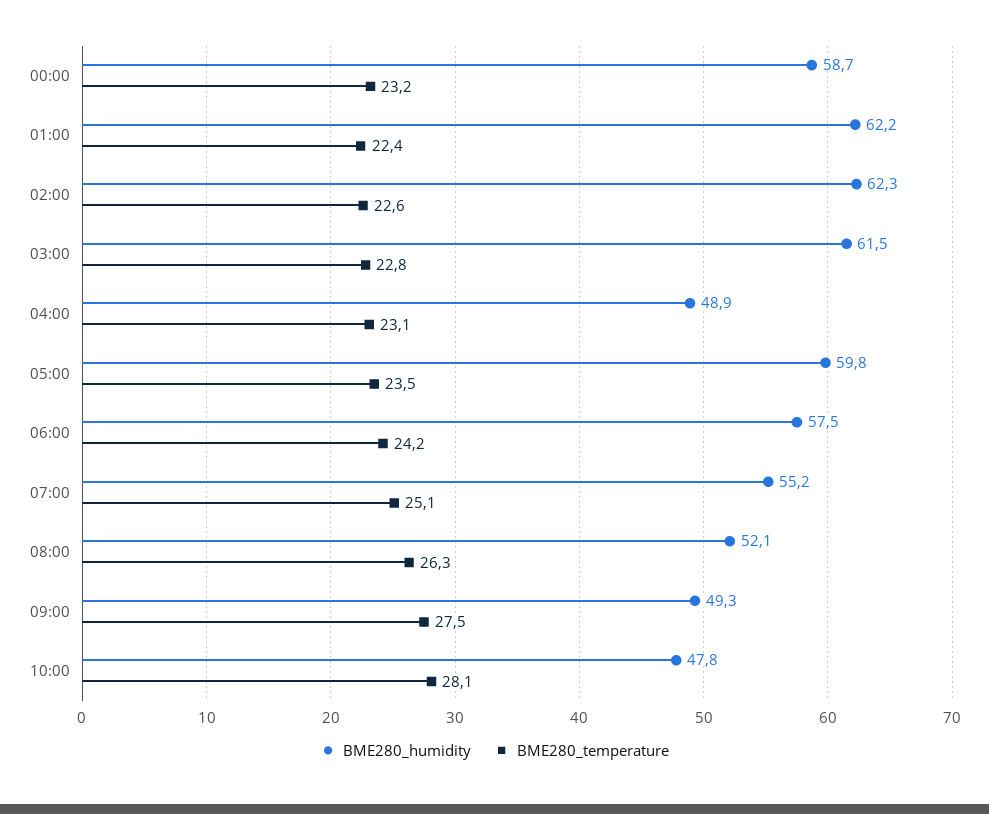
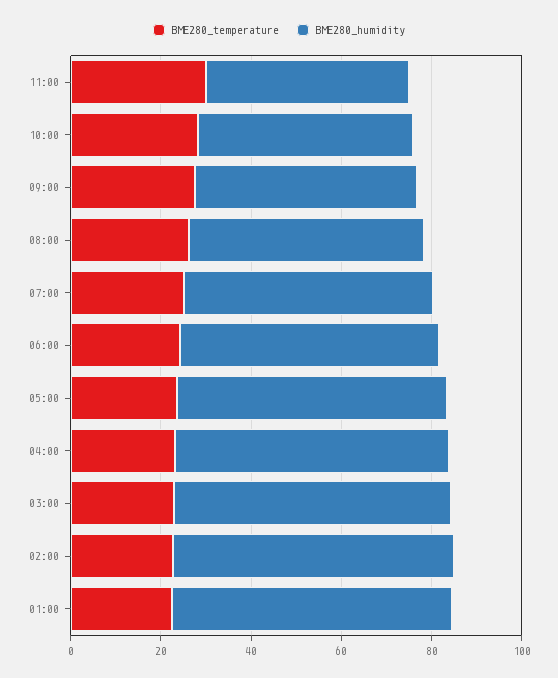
BME280_humidity, 00:00: 58.7 -> none
BME280_temperature, 00:00: 23.2 -> none
BME280_humidity, 04:00: 48.9 -> 60
BME280_temperature, 11:00: none -> 30
BME280_humidity, 11:00: none -> 45

